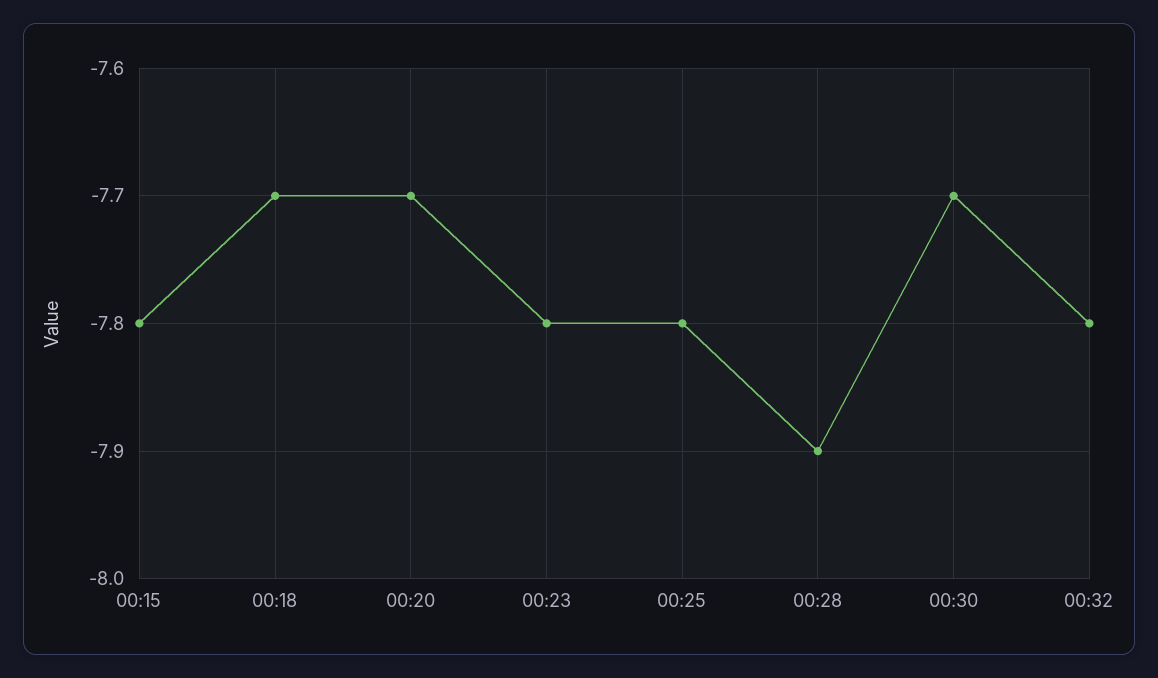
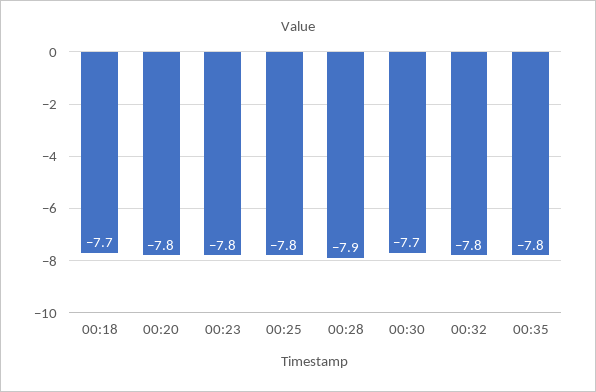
00:15: -7.8 -> none
00:20: -7.7 -> -7.8
00:35: none -> -7.8

